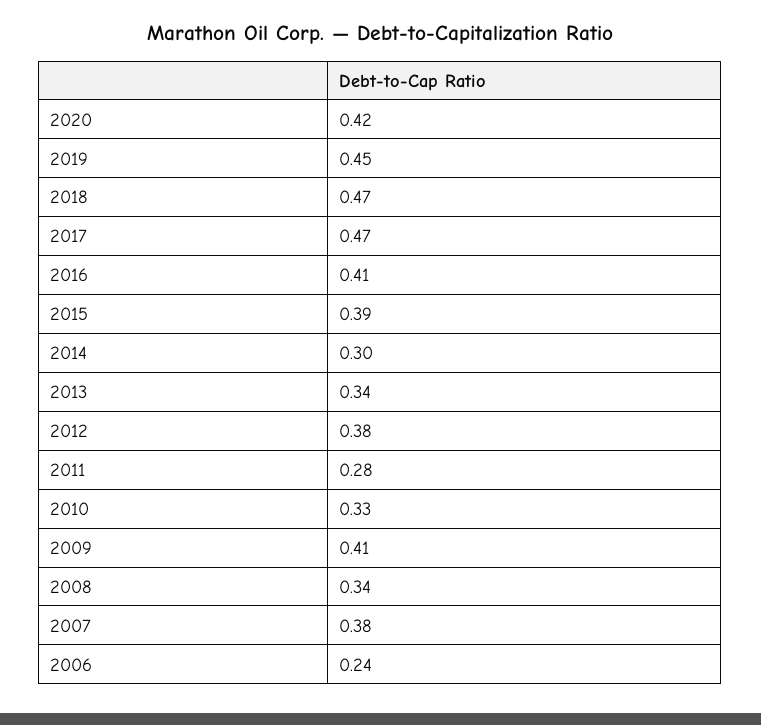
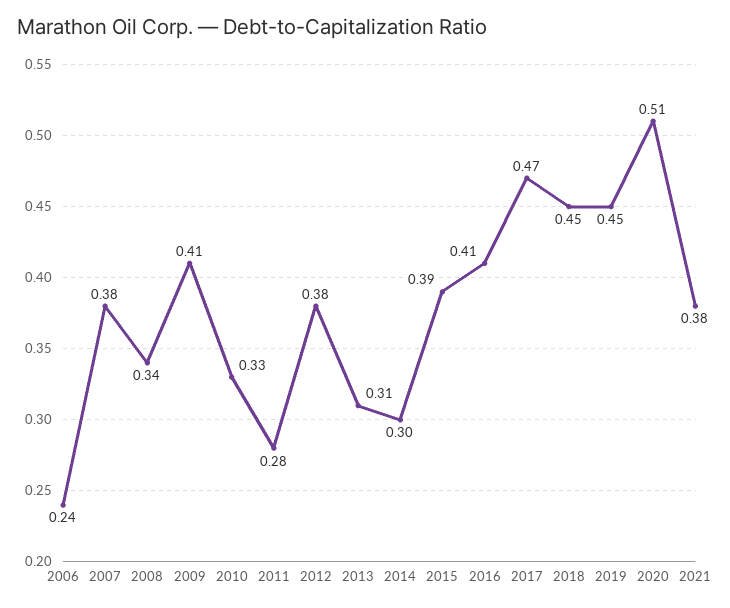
2020: 0.42 -> 0.51
2018: 0.47 -> 0.45
2013: 0.34 -> 0.31
2021: none -> 0.38

